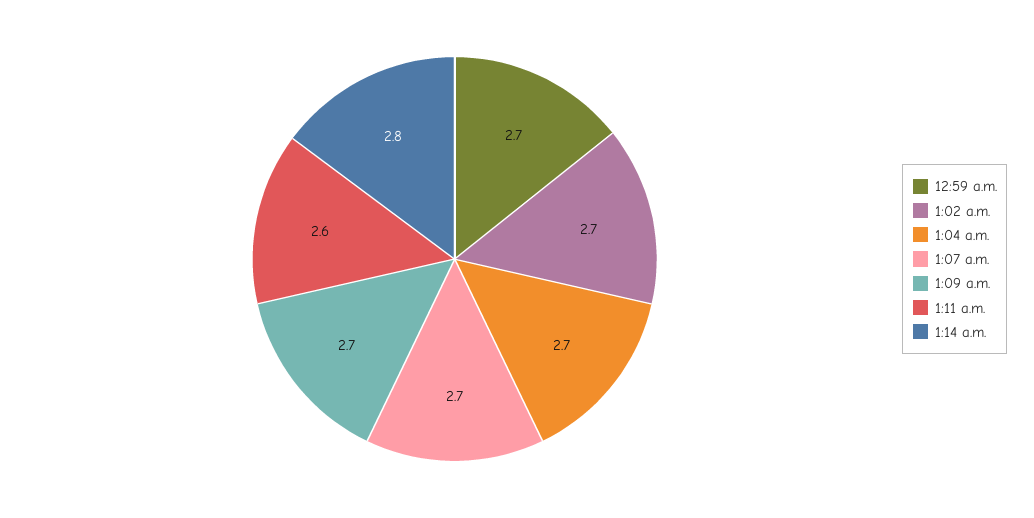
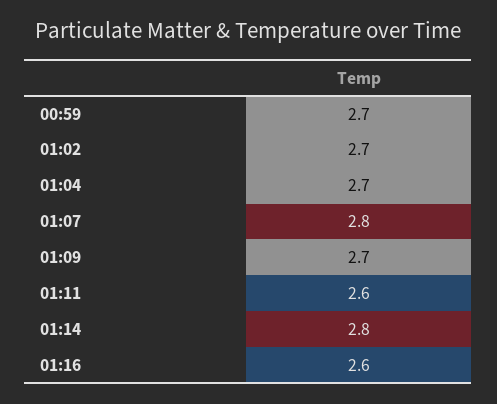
1:07 a.m.: 2.7 -> 2.8
01:16: none -> 2.6

